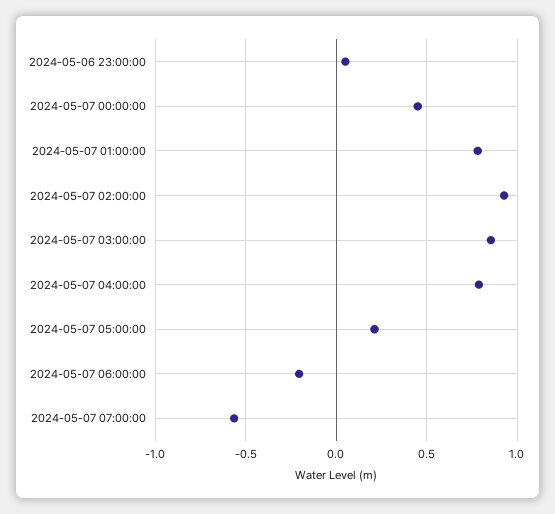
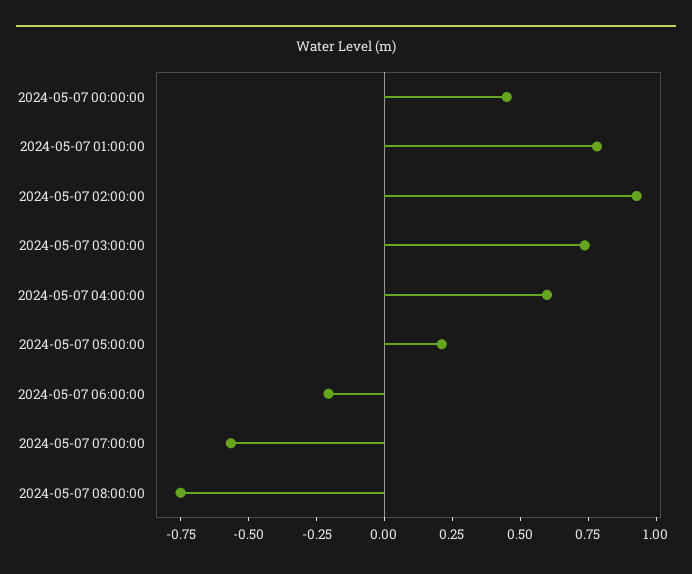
2024-05-06 23:00:00: 0.05 -> none
2024-05-07 03:00:00: 0.85 -> 0.75
2024-05-07 04:00:00: 0.8 -> 0.6
2024-05-07 08:00:00: none -> -0.75

